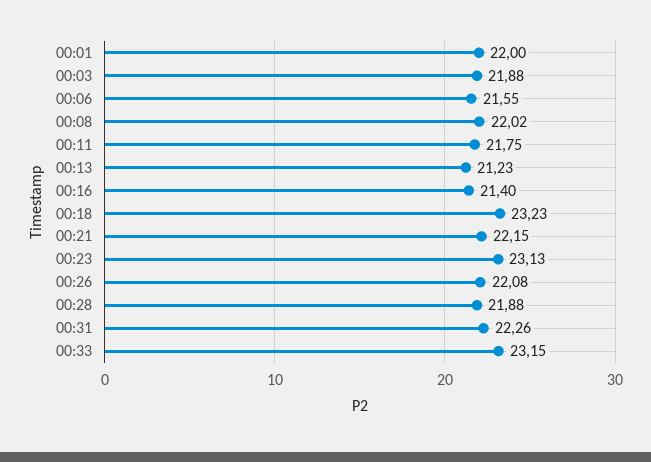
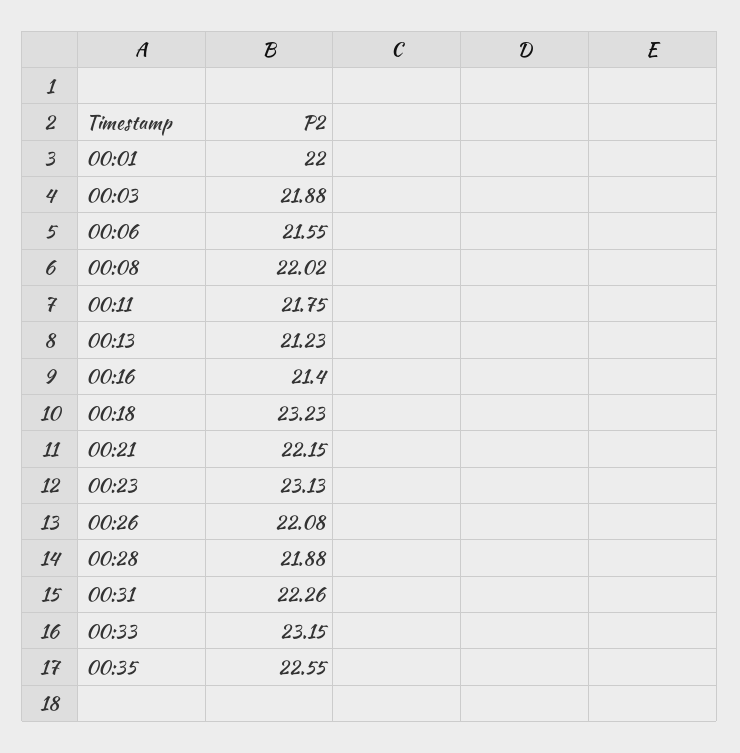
00:35: none -> 22.55

